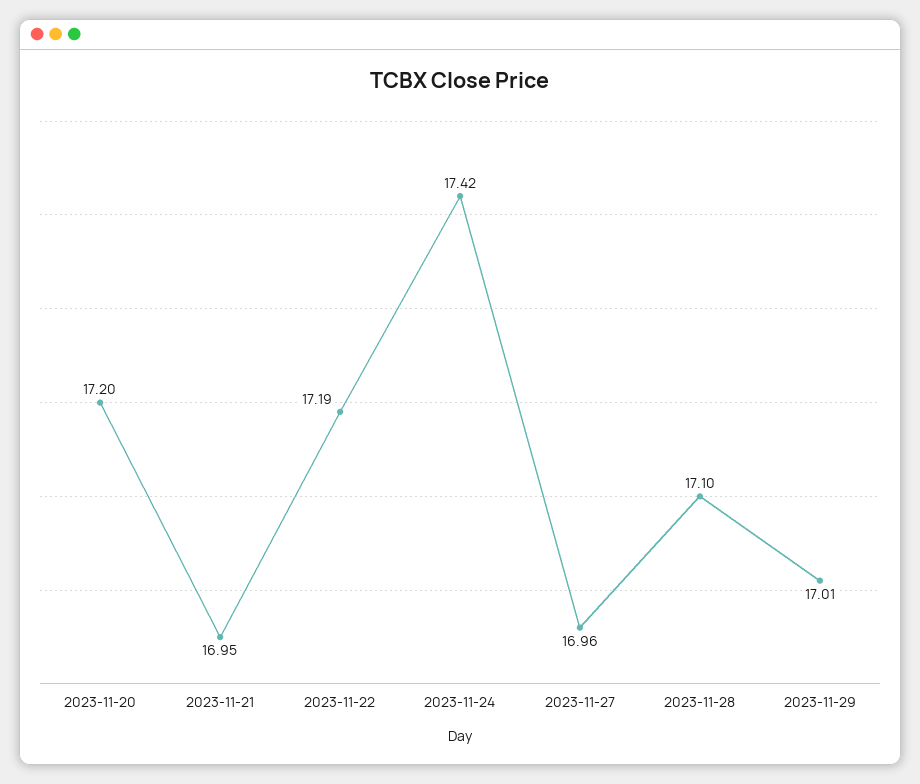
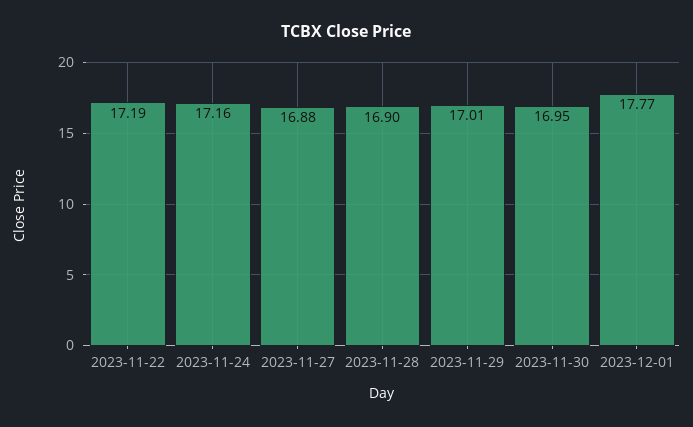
2023-11-20: 17.2 -> none
2023-11-21: 16.95 -> none
2023-11-24: 17.42 -> 17.16
2023-11-27: 16.96 -> 16.88
2023-11-28: 17.1 -> 16.9
2023-11-30: none -> 16.95
2023-12-01: none -> 17.77

